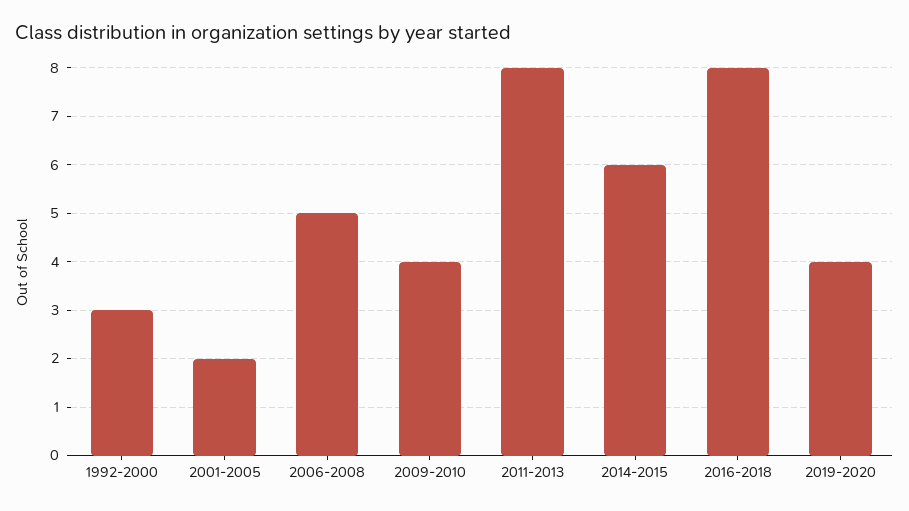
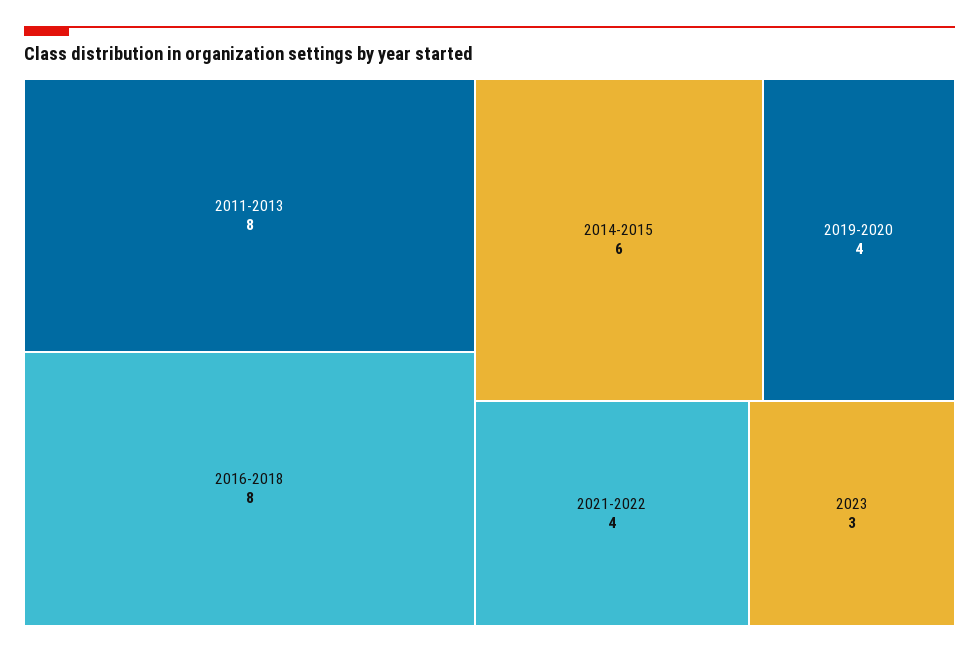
1992-2000: 3 -> none
2001-2005: 2 -> none
2006-2008: 5 -> none
2009-2010: 4 -> none
2021-2022: none -> 4
2023: none -> 3

